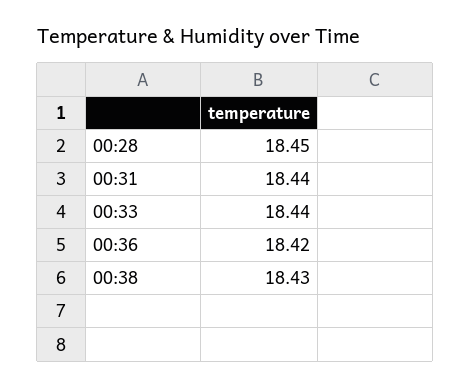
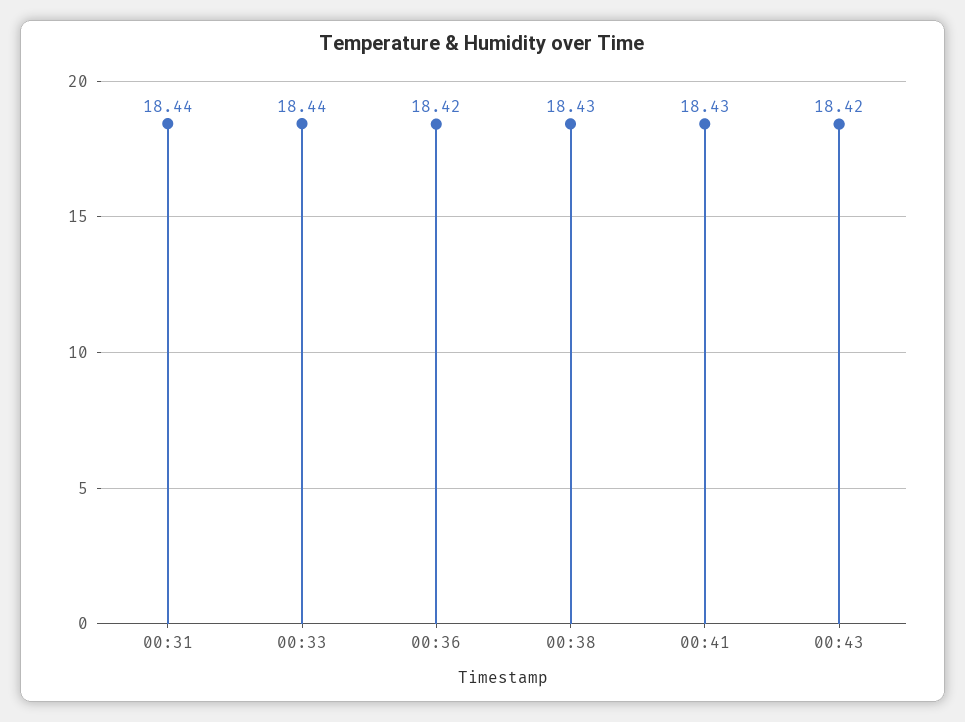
00:28: 18.45 -> none
00:41: none -> 18.43
00:43: none -> 18.42

